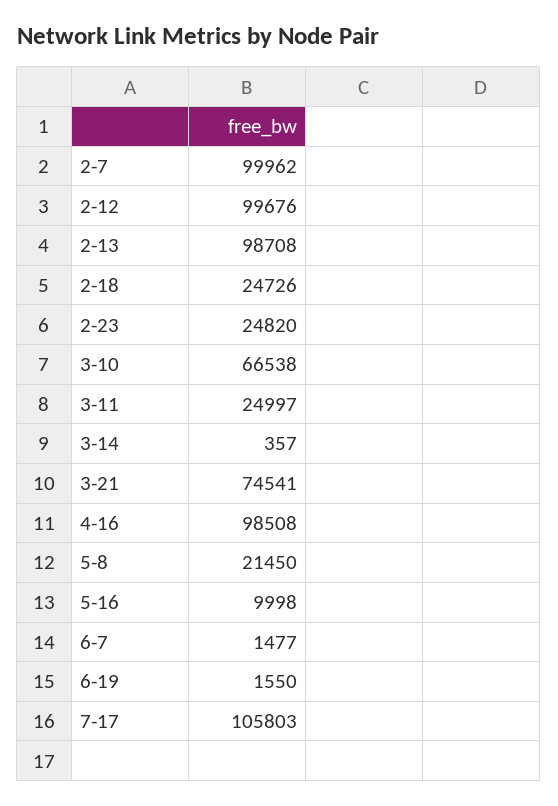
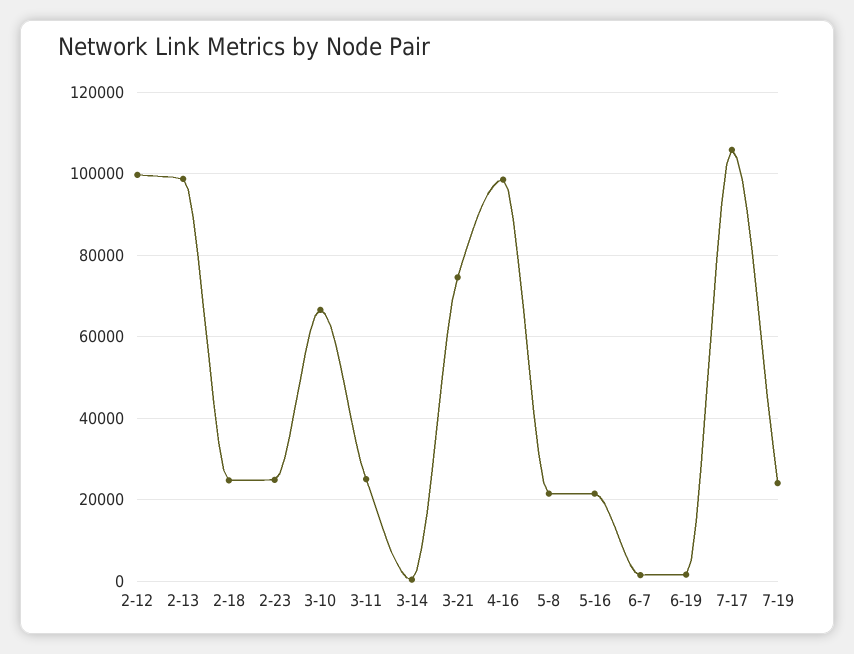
2-7: 99962 -> none
5-16: 9998 -> 22000
7-19: none -> 24000

